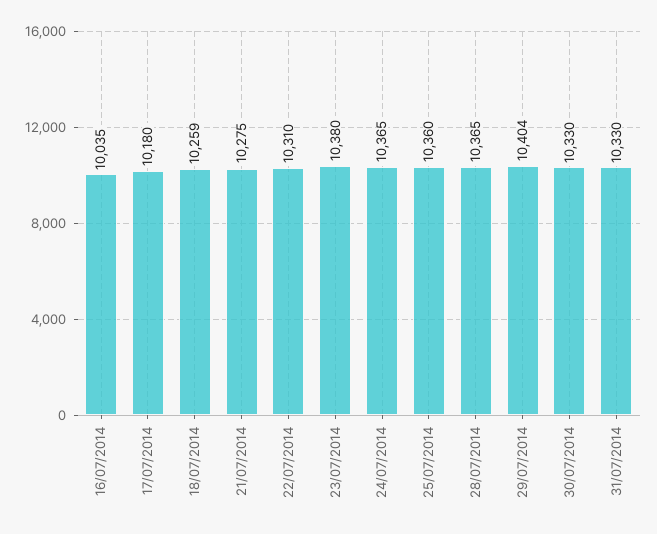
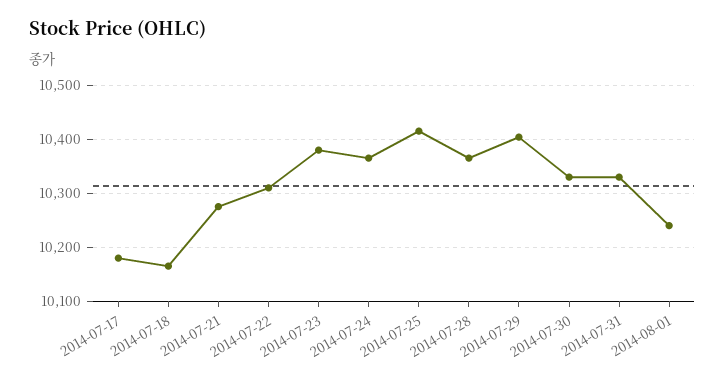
16/07/2014: 10035 -> none
18/07/2014: 10259 -> 10160
25/07/2014: 10360 -> 10420
2014-08-01: none -> 10240

